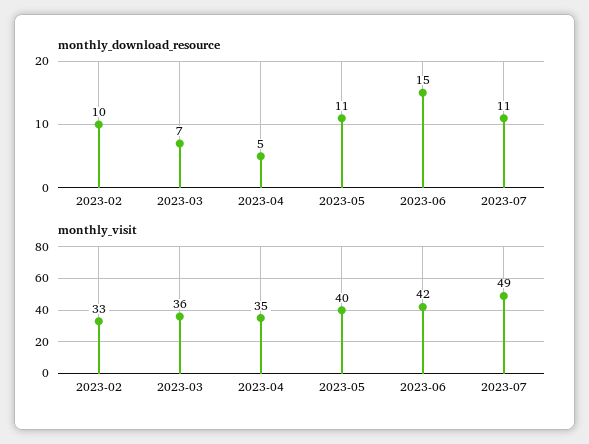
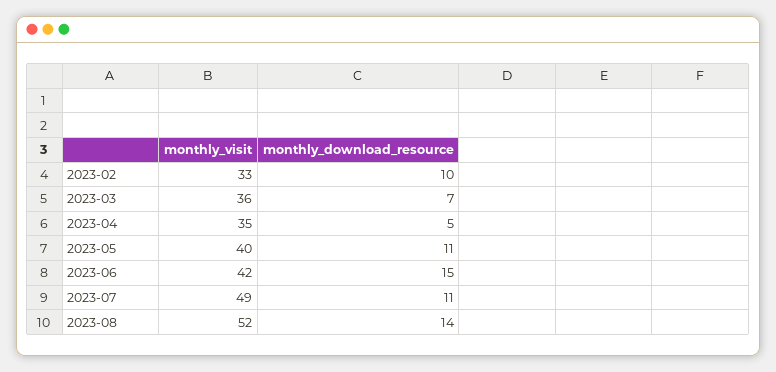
monthly_visit, 2023-08: none -> 52
monthly_download_resource, 2023-08: none -> 14

